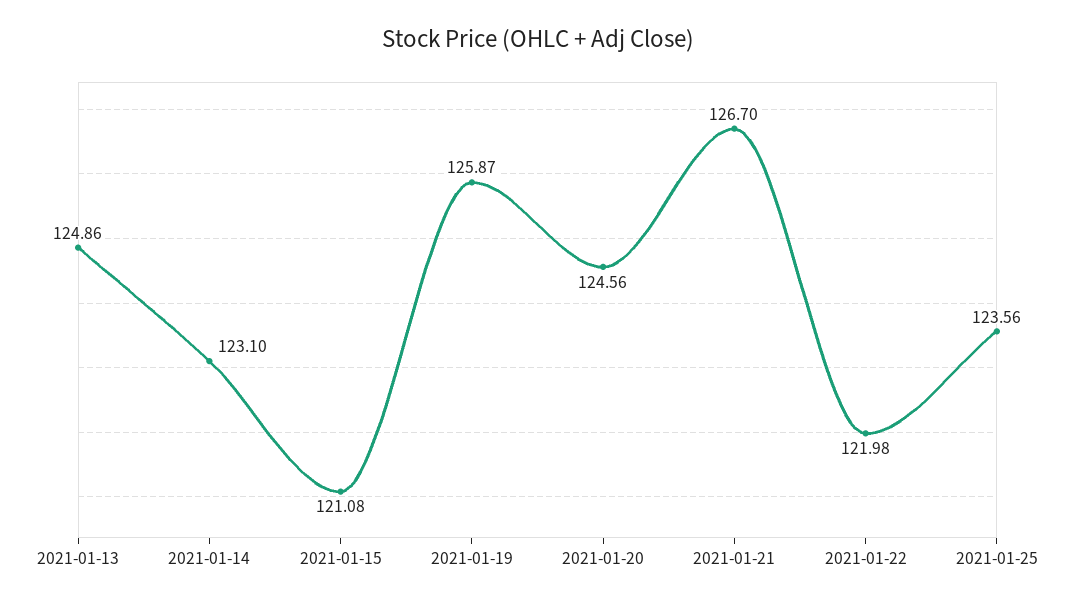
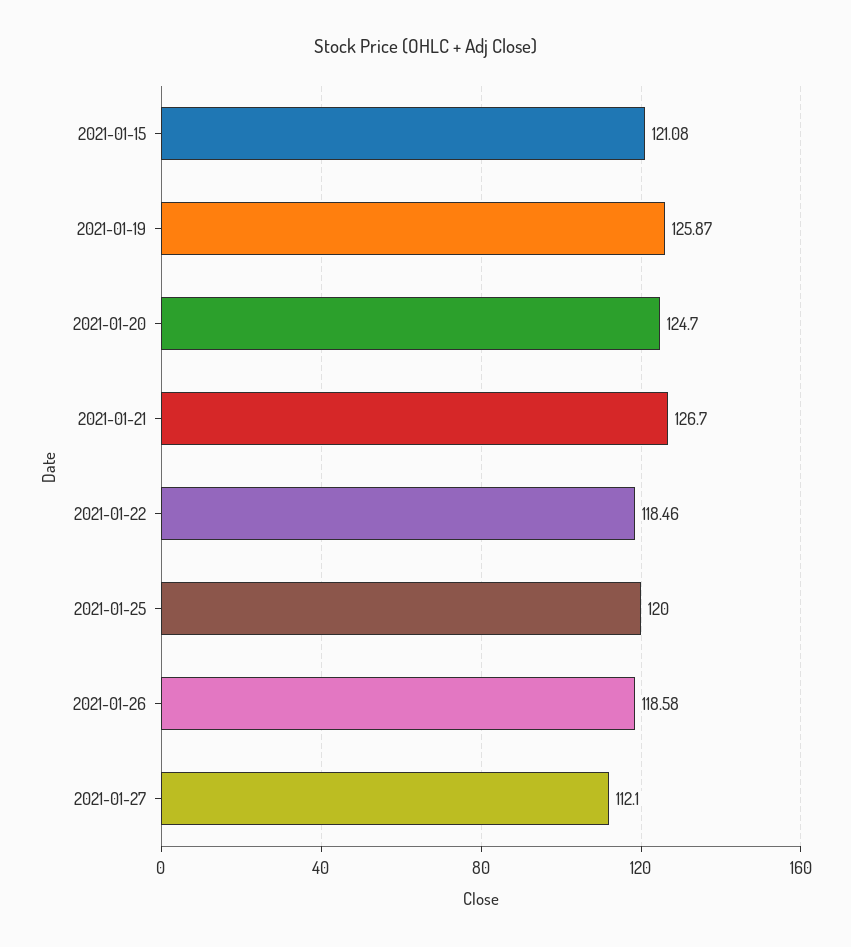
2021-01-13: 124.86 -> none
2021-01-14: 123.1 -> none
2021-01-20: 124.56 -> 124.7
2021-01-22: 121.98 -> 118.46
2021-01-25: 123.56 -> 120
2021-01-26: none -> 118.58
2021-01-27: none -> 112.1

